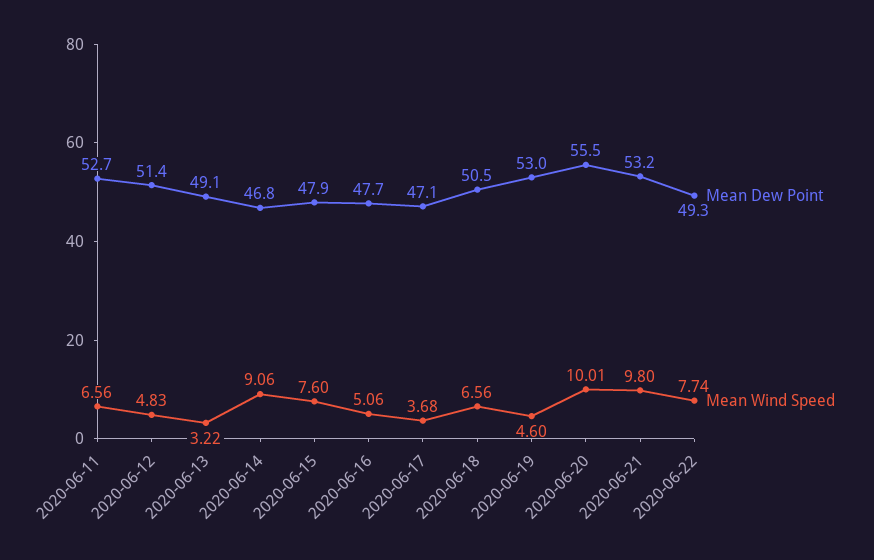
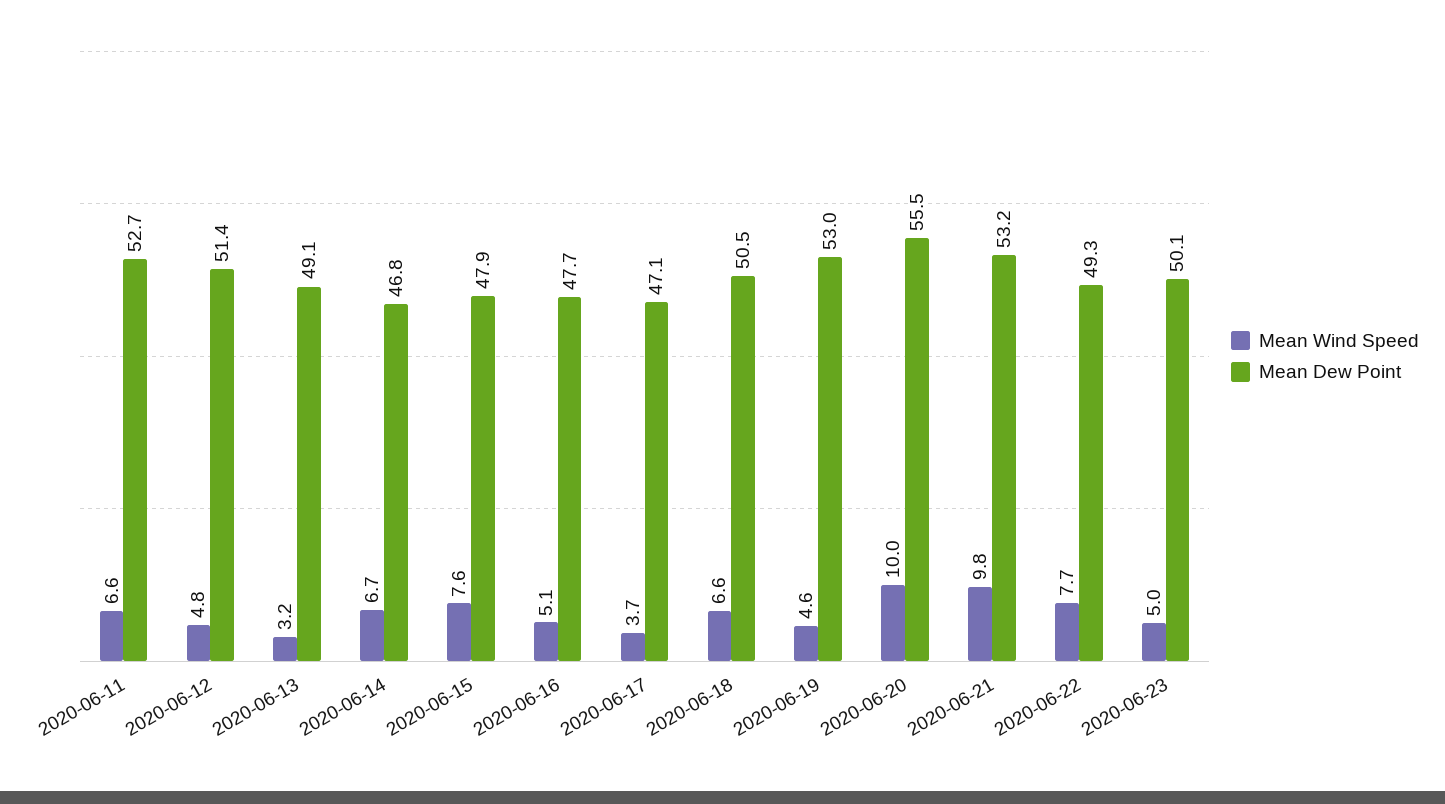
Mean Wind Speed, 2020-06-14: 9.06 -> 6.7
Mean Wind Speed, 2020-06-23: none -> 5
Mean Dew Point, 2020-06-23: none -> 50.1

